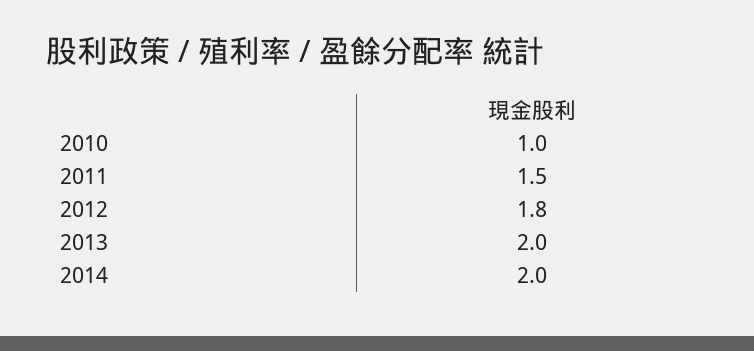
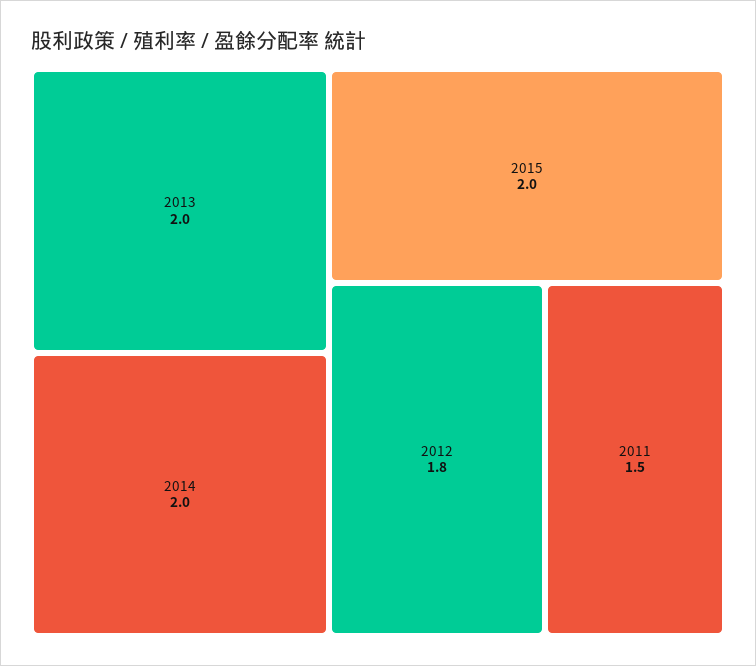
2010: 1 -> none
2015: none -> 2

